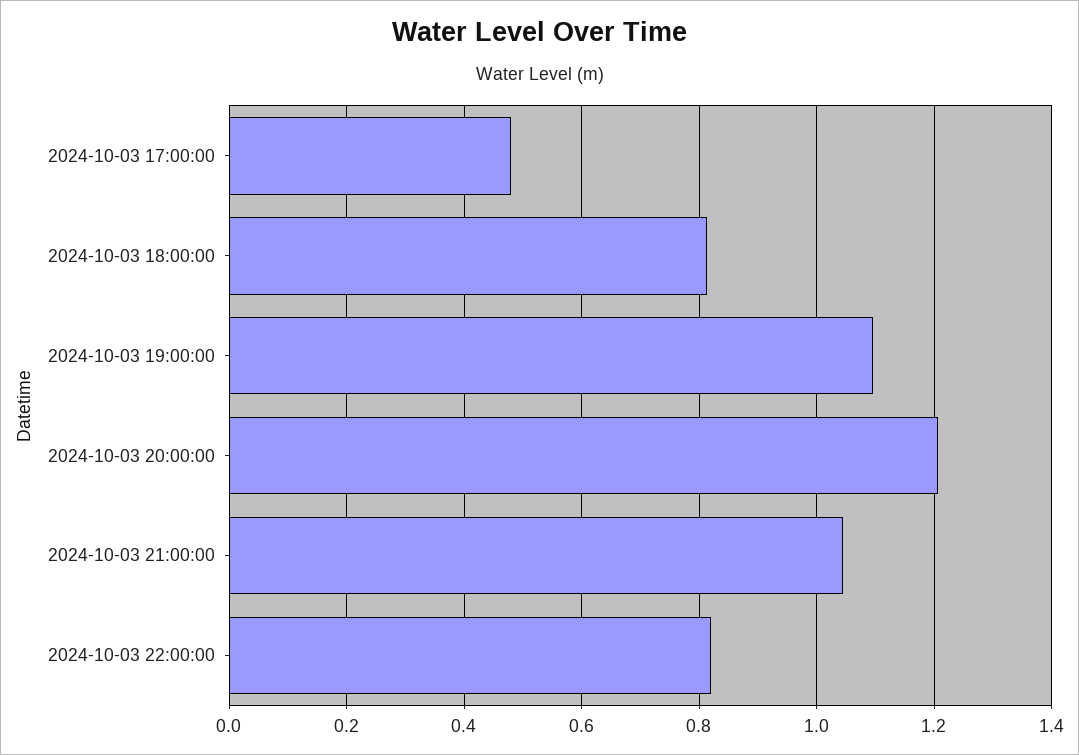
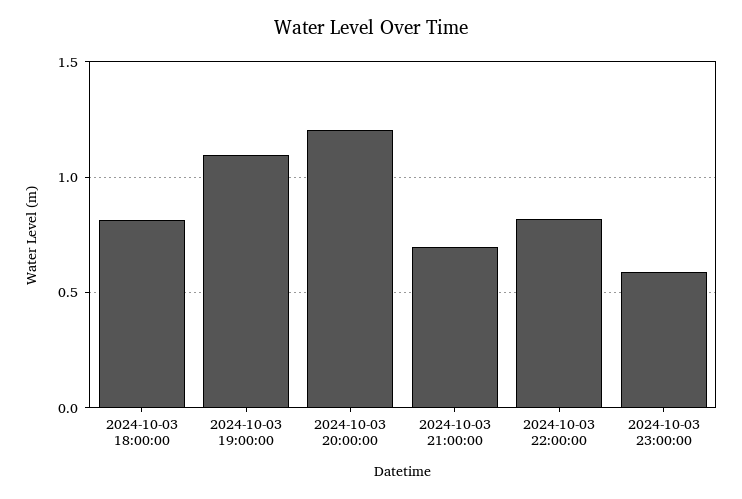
2024-10-03 17:00:00: 0.48 -> none
2024-10-03 21:00:00: 1.04 -> 0.7
2024-10-03 23:00:00: none -> 0.6

